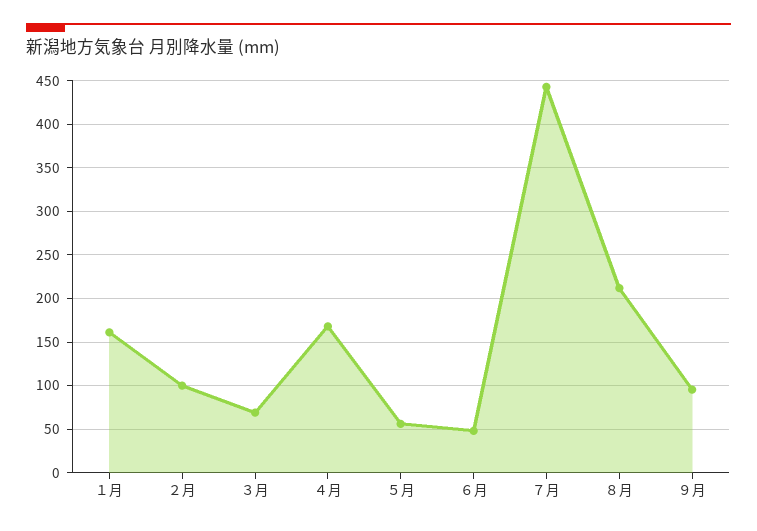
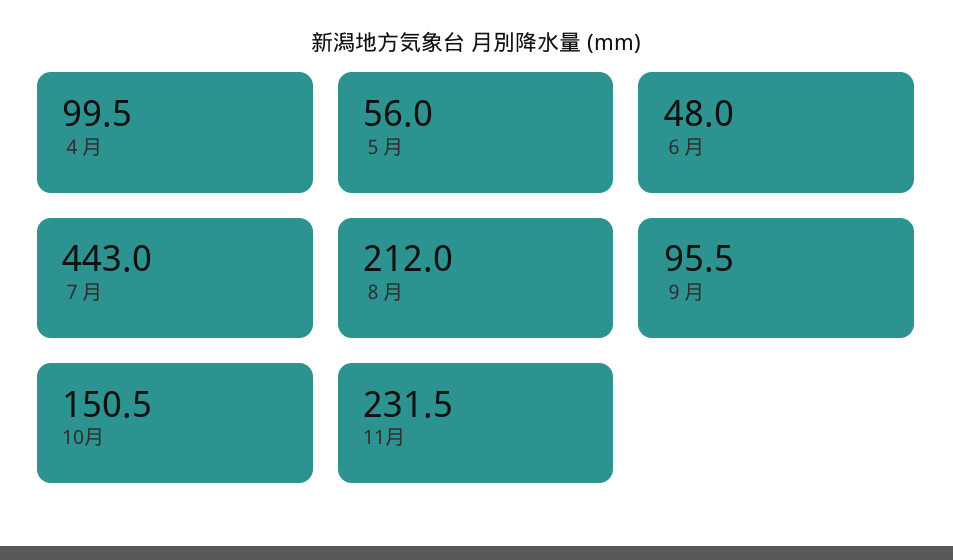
１月: 160 -> none
２月: 100 -> none
３月: 70 -> none
４月: 170 -> 99.5
10月: none -> 150.5
11月: none -> 231.5

